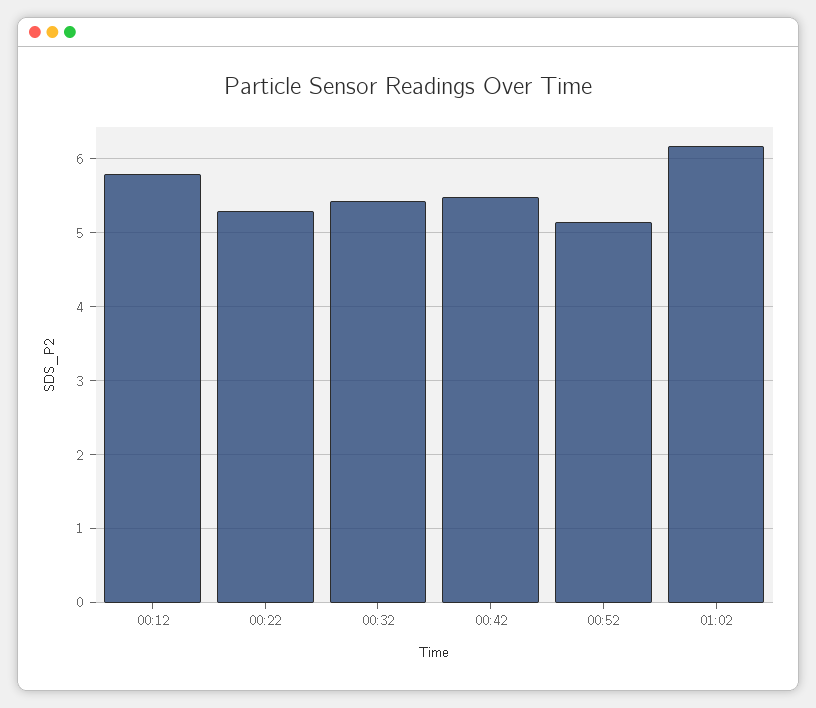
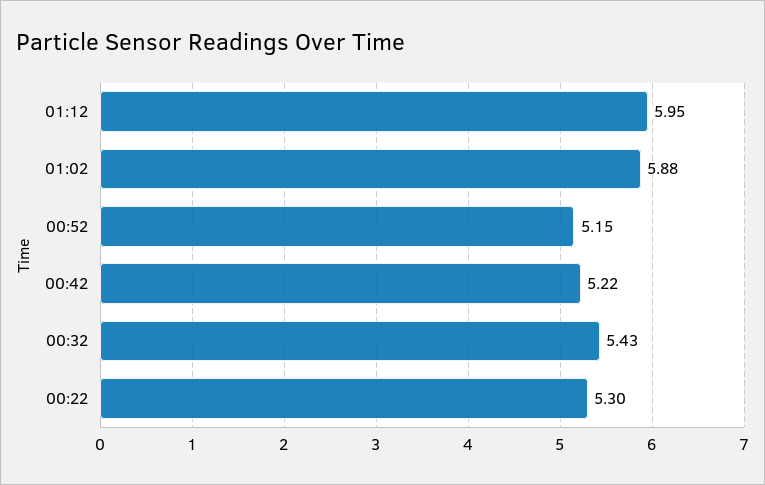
00:12: 5.8 -> none
00:42: 5.5 -> 5.22
01:02: 6.2 -> 5.88
01:12: none -> 5.95

